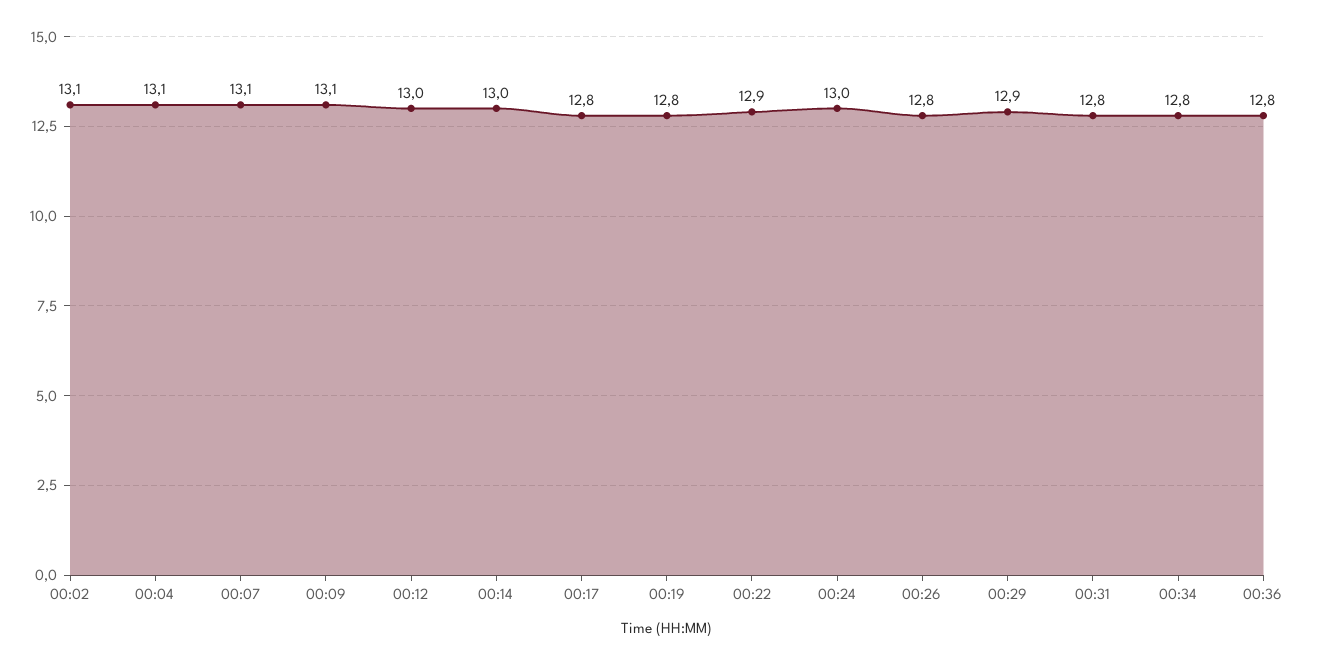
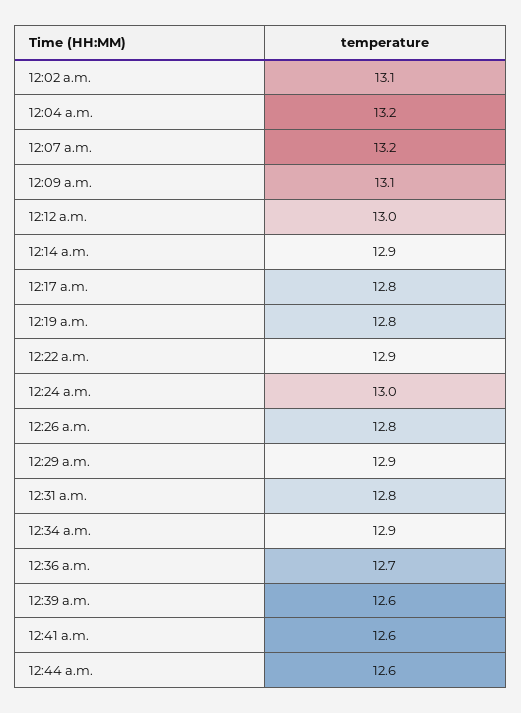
00:04: 13.1 -> 13.2
00:07: 13.1 -> 13.2
00:14: 13 -> 12.9
00:34: 12.8 -> 12.9
00:36: 12.8 -> 12.7
12:39 a.m.: none -> 12.6
12:41 a.m.: none -> 12.6
12:44 a.m.: none -> 12.6

